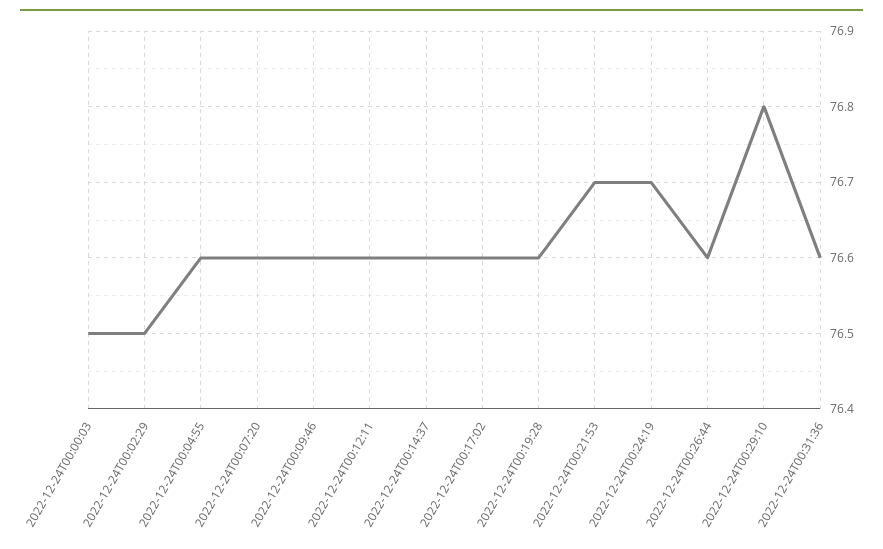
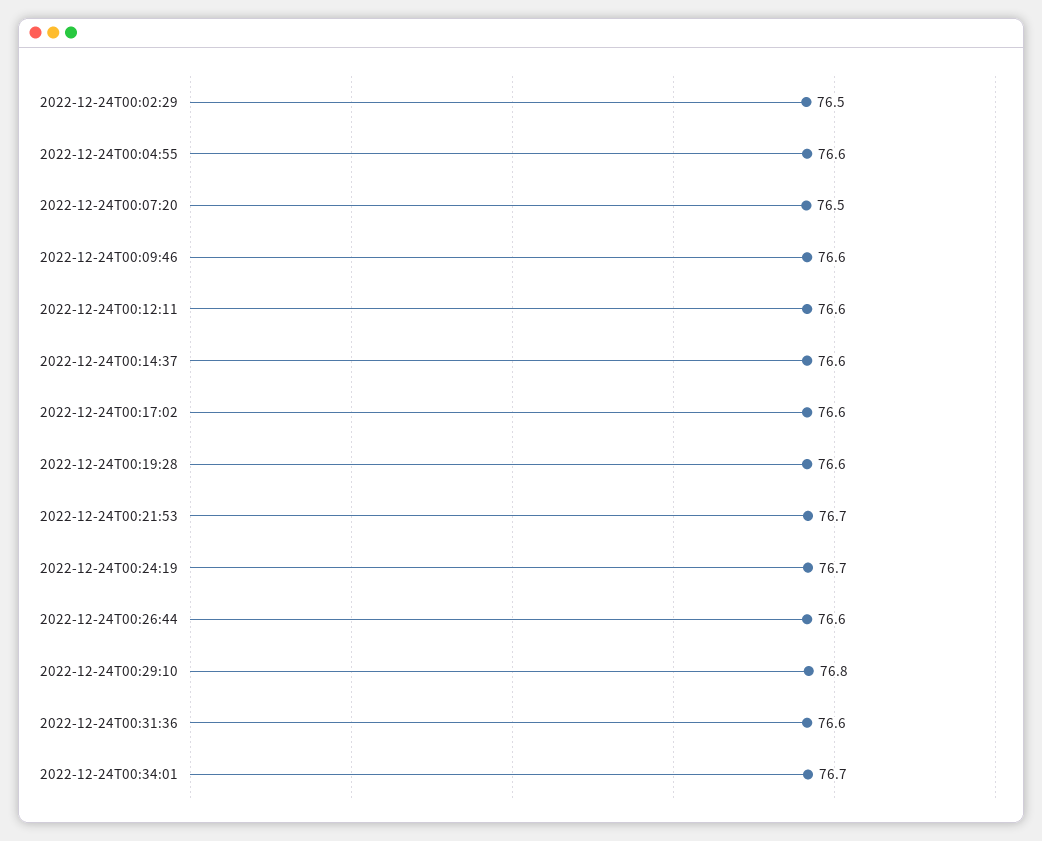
2022-12-24T00:00:03: 76.5 -> none
2022-12-24T00:07:20: 76.6 -> 76.5
2022-12-24T00:34:01: none -> 76.7

